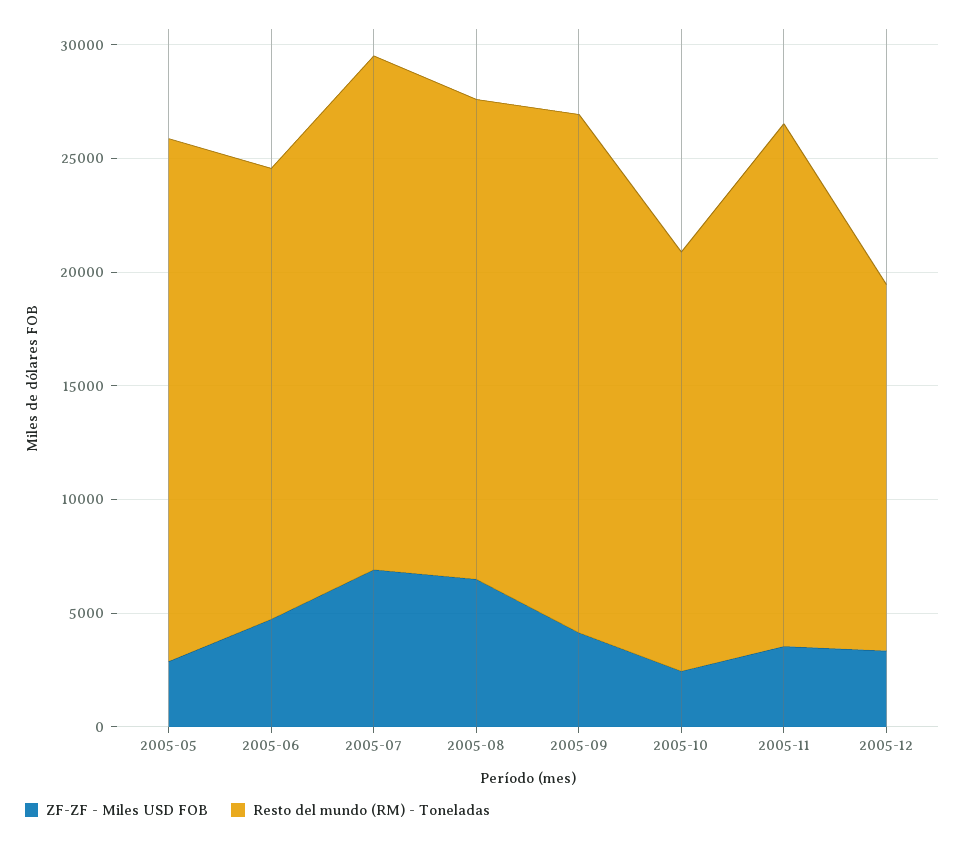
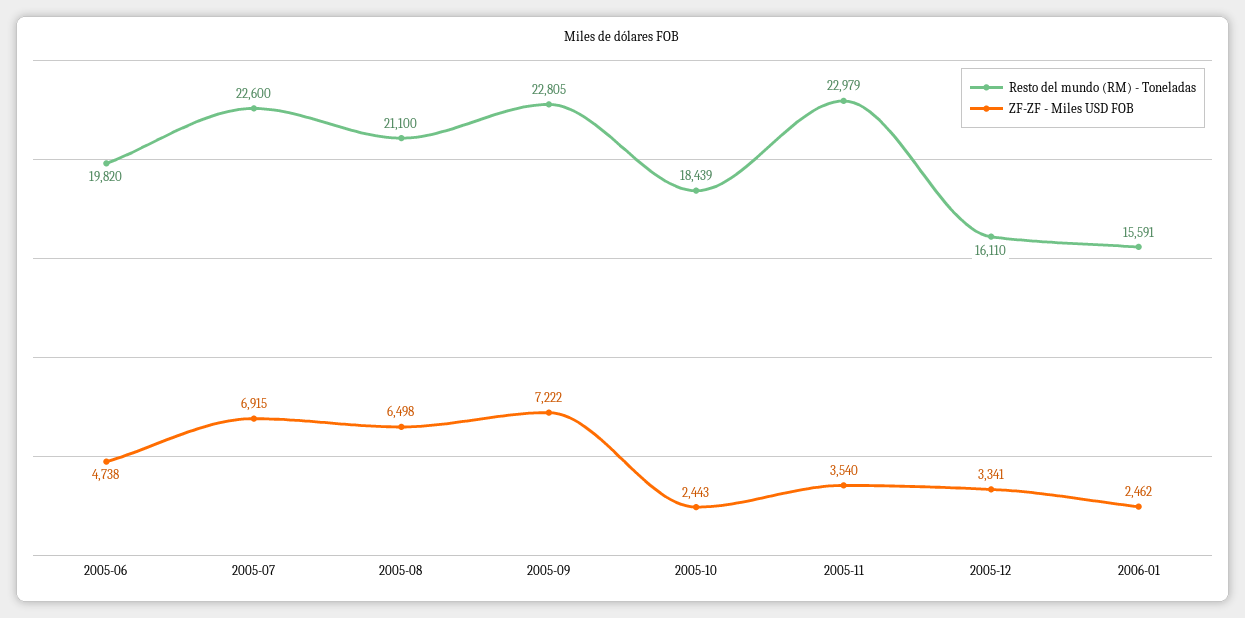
ZF-ZF - Miles USD FOB, 2005-05: 3000 -> none
Resto del mundo (RM) - Toneladas, 2005-05: 23000 -> none
ZF-ZF - Miles USD FOB, 2005-09: 4000 -> 7222
Resto del mundo (RM) - Toneladas, 2006-01: none -> 15591
ZF-ZF - Miles USD FOB, 2006-01: none -> 2462

